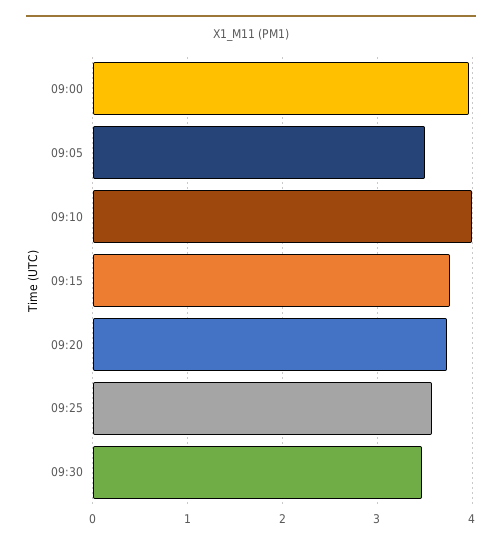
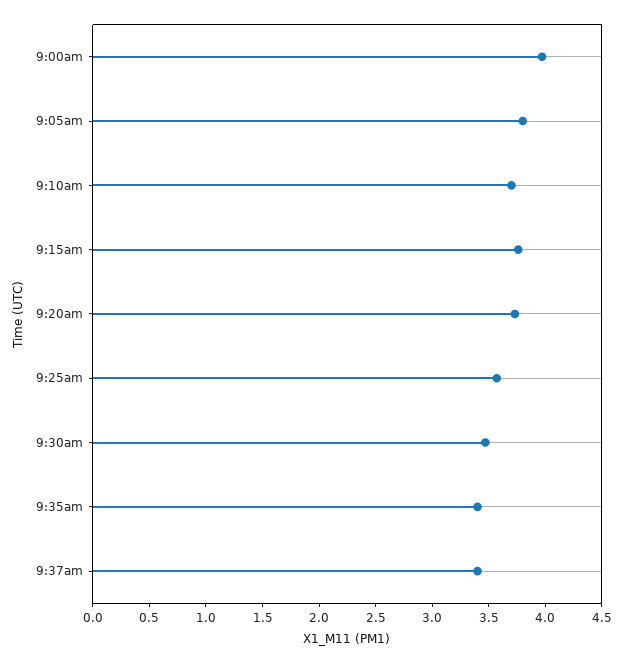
09:05: 3.5 -> 3.8
09:10: 4 -> 3.7
9:35am: none -> 3.4
9:37am: none -> 3.4

